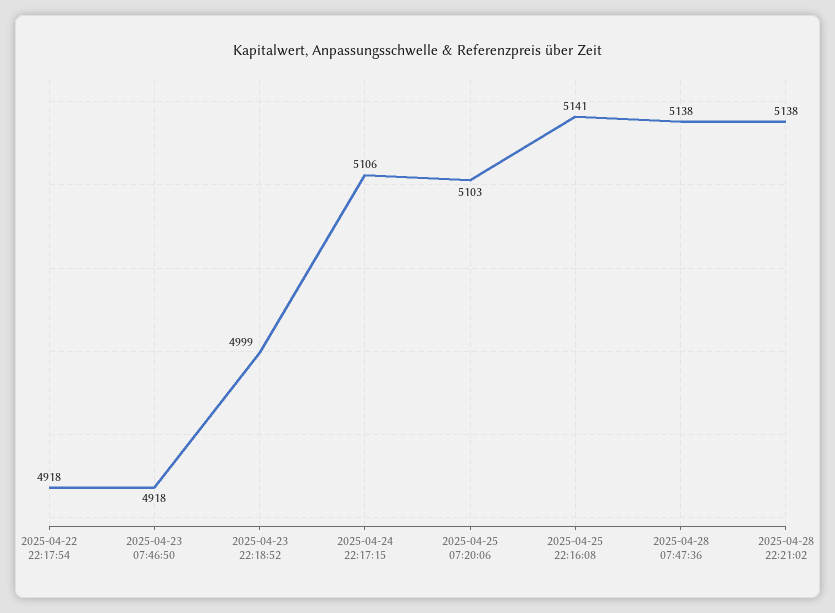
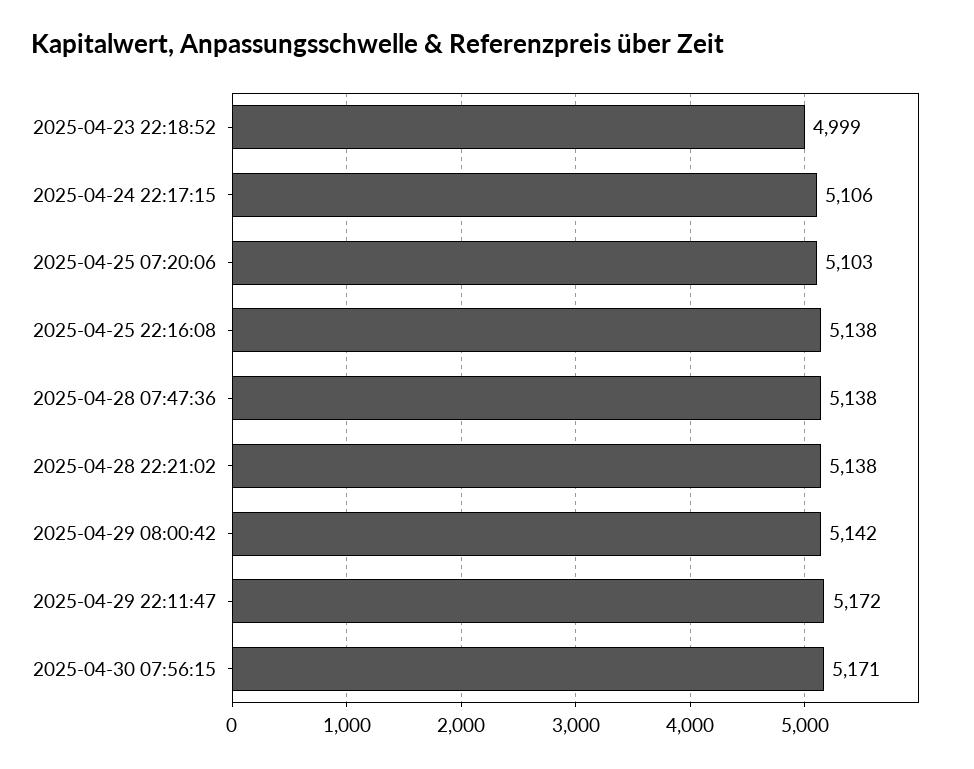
2025-04-22 22:17:54: 4918 -> none
2025-04-23 07:46:50: 4918 -> none
2025-04-25 22:16:08: 5141 -> 5138
2025-04-29 08:00:42: none -> 5142
2025-04-29 22:11:47: none -> 5172
2025-04-30 07:56:15: none -> 5171

